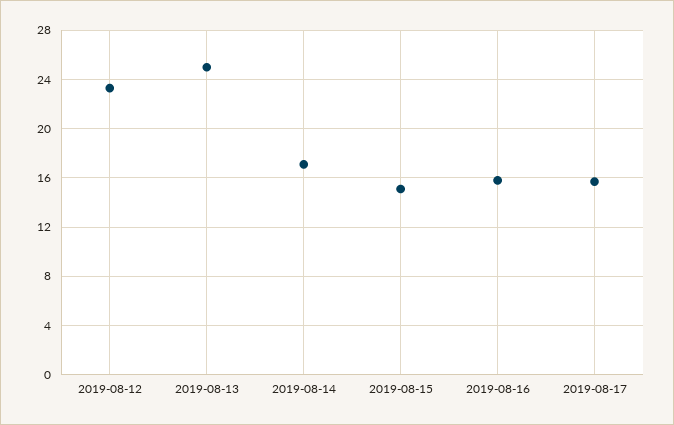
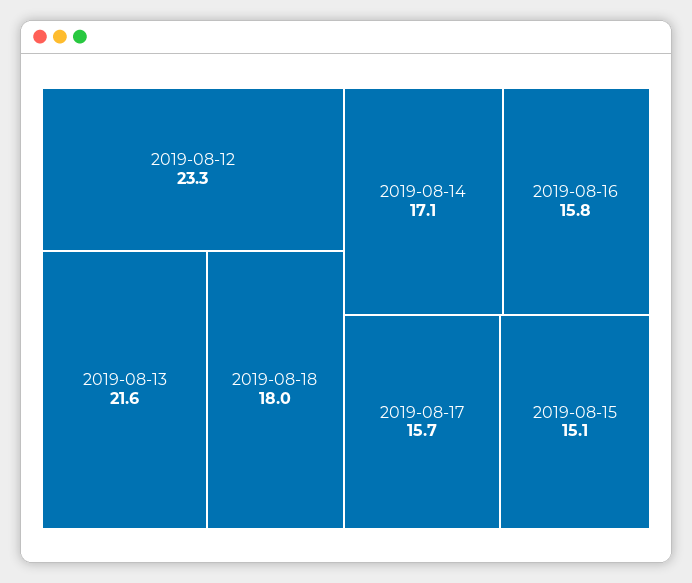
2019-08-13: 25 -> 21.6
2019-08-18: none -> 18

